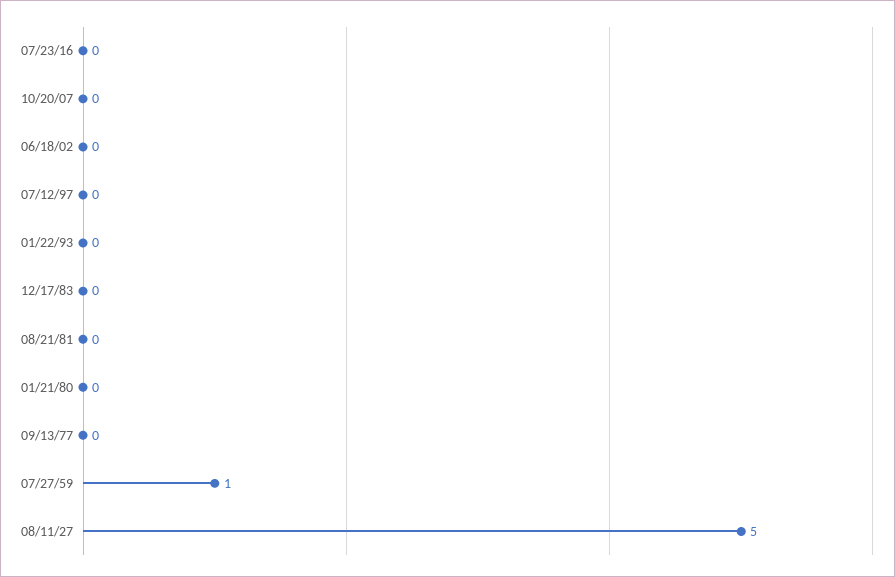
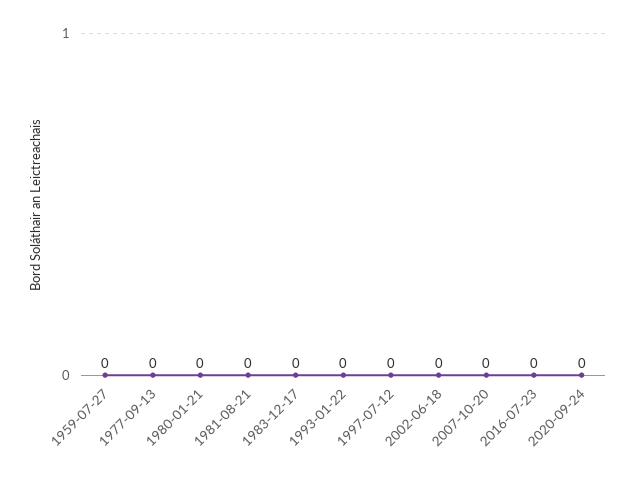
07/27/59: 1 -> 0
08/11/27: 5 -> none
2020-09-24: none -> 0

